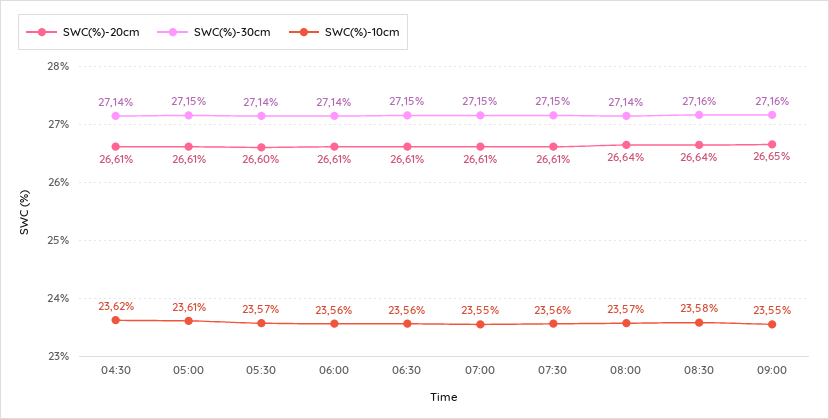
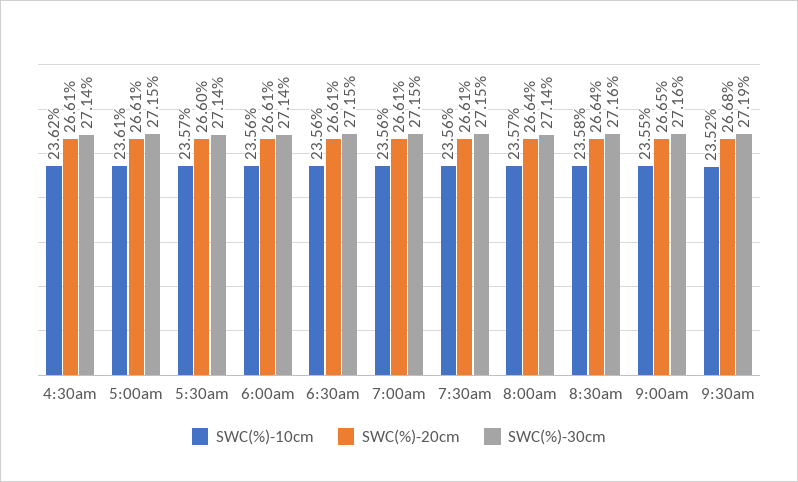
SWC(%)-10cm, 07:00: 23.55 -> 23.56
SWC(%)-10cm, 9:30am: none -> 23.52
SWC(%)-20cm, 9:30am: none -> 26.68
SWC(%)-30cm, 9:30am: none -> 27.19

